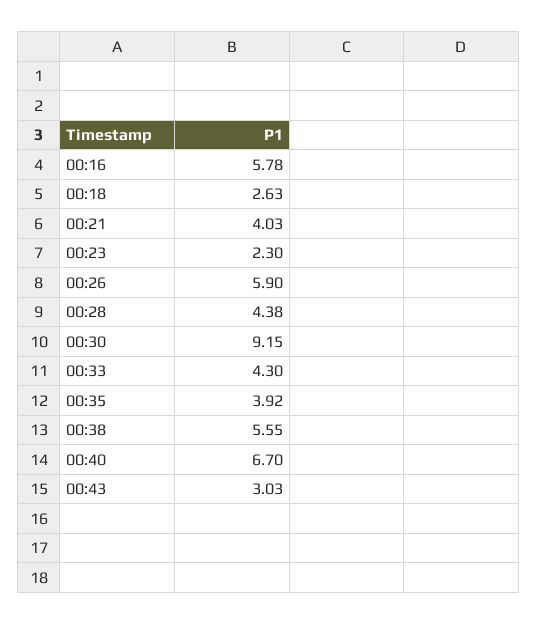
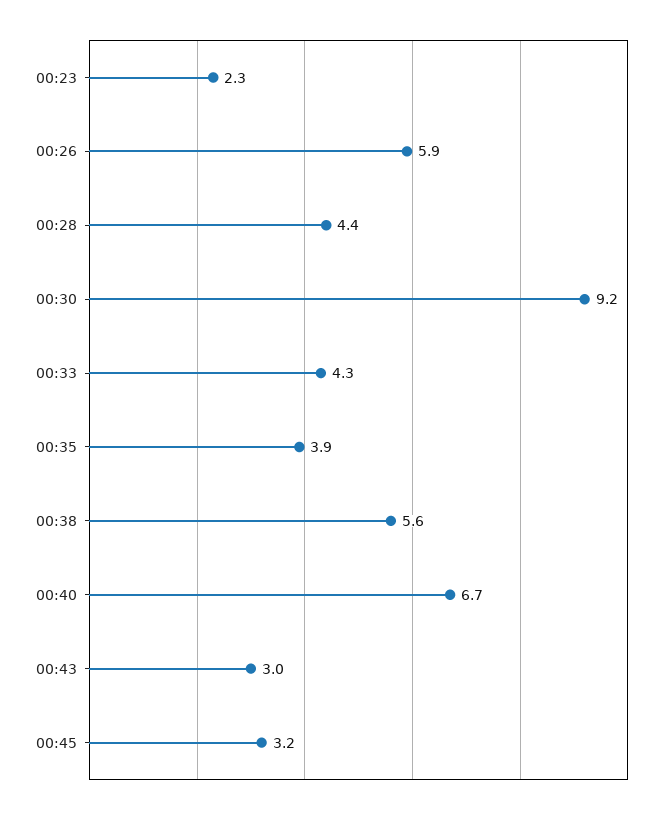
00:16: 5.78 -> none
00:18: 2.63 -> none
00:21: 4.03 -> none
00:45: none -> 3.2

